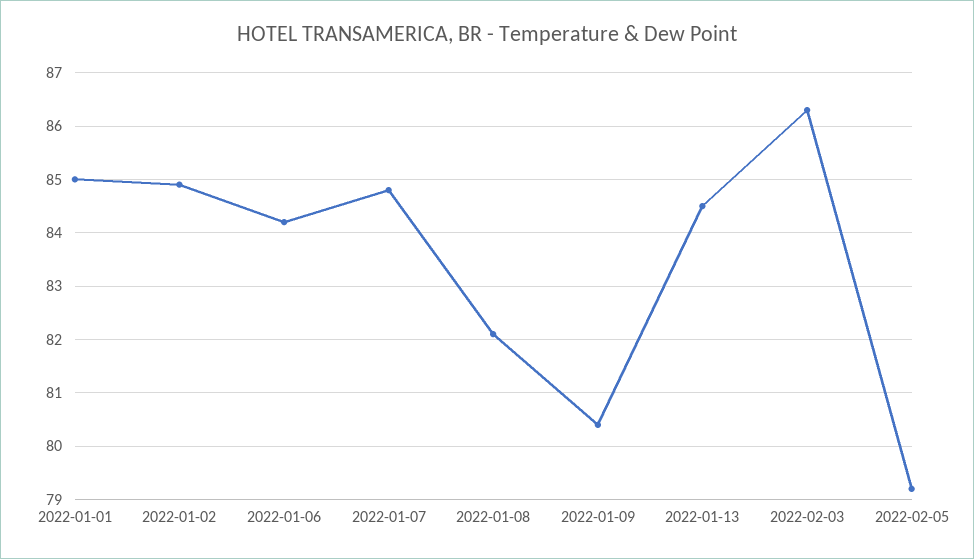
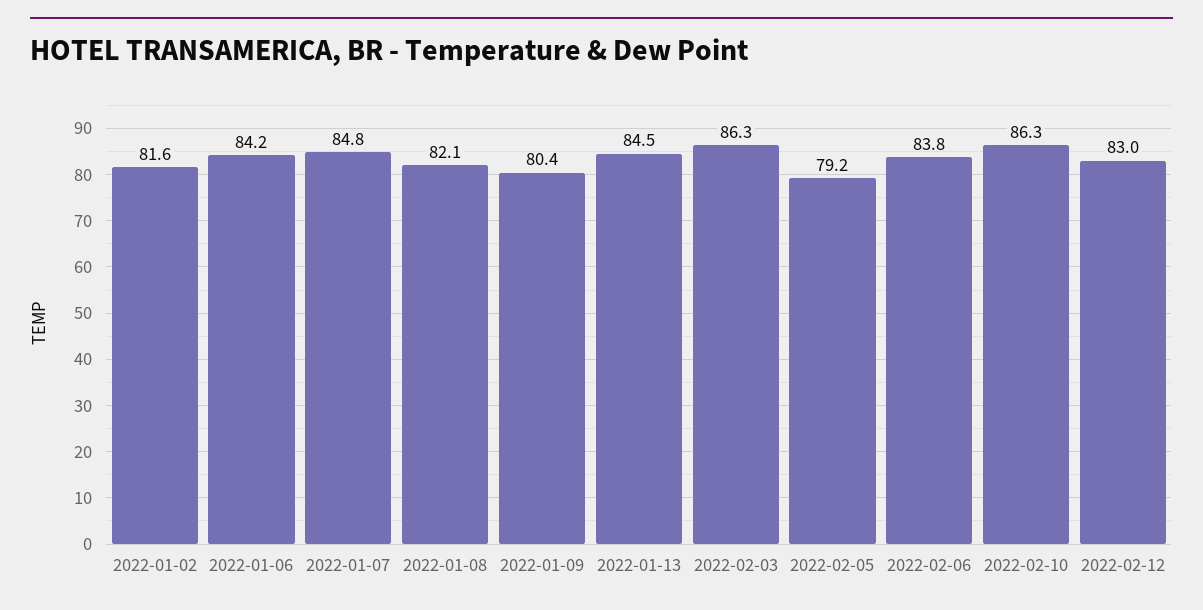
2022-01-01: 85 -> none
2022-01-02: 85 -> 81.6
2022-02-06: none -> 83.8
2022-02-10: none -> 86.3
2022-02-12: none -> 83

